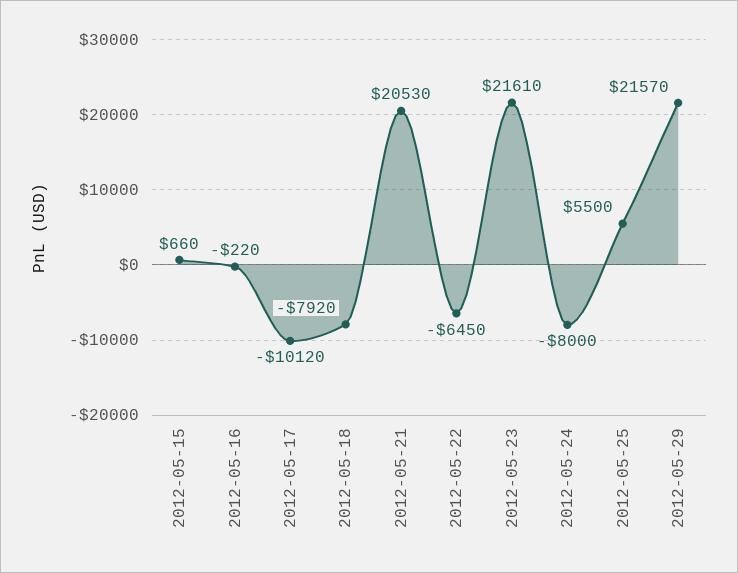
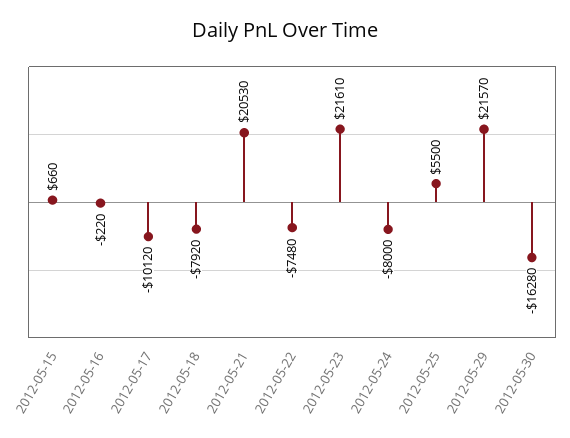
2012-05-22: -6450 -> -7480
2012-05-30: none -> -16280

